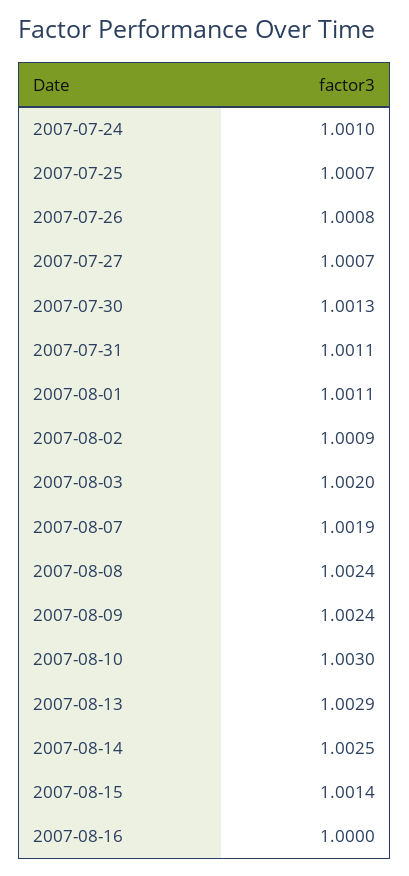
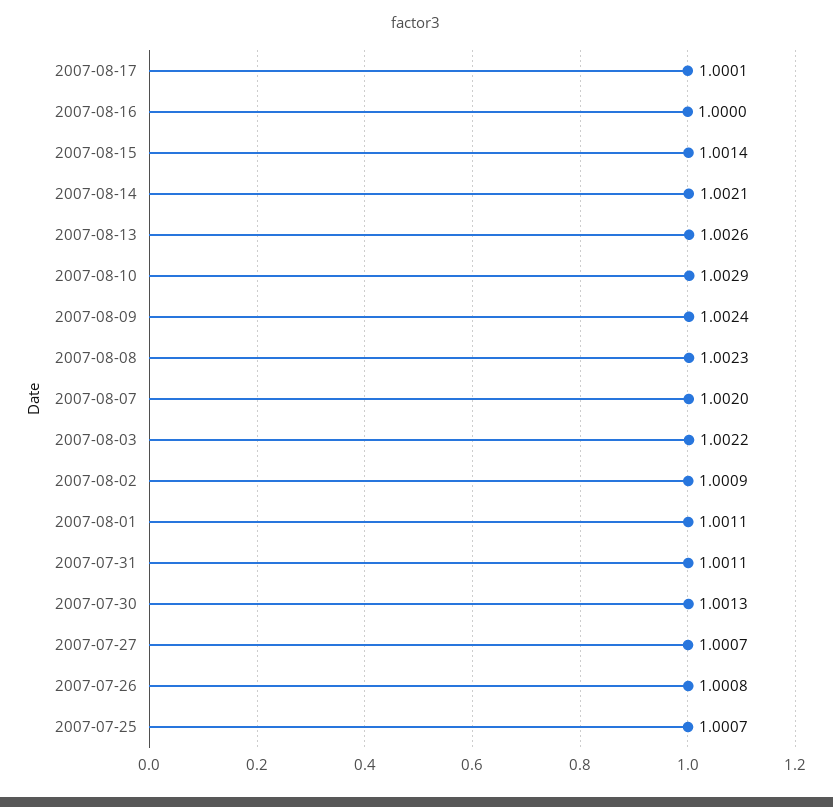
2007-07-24: 1.001 -> none
2007-08-03: 1.002 -> 1.0022
2007-08-07: 1.0019 -> 1.002
2007-08-08: 1.0024 -> 1.0023
2007-08-10: 1.003 -> 1.0029
2007-08-13: 1.0029 -> 1.0026
2007-08-14: 1.0025 -> 1.0021
2007-08-17: none -> 1.0001

